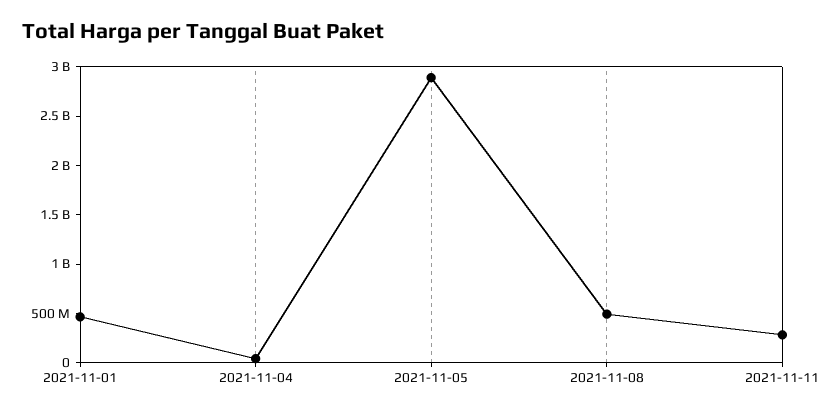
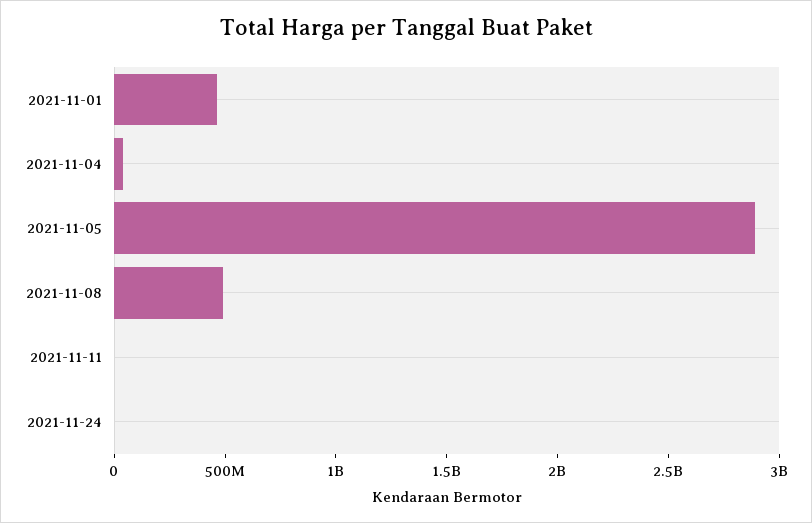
2021-11-11: 300000000 -> 0
2021-11-24: none -> 0

